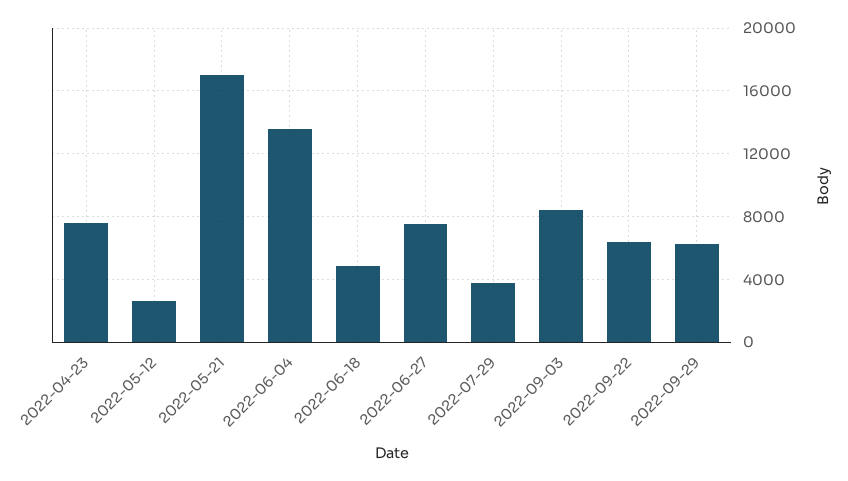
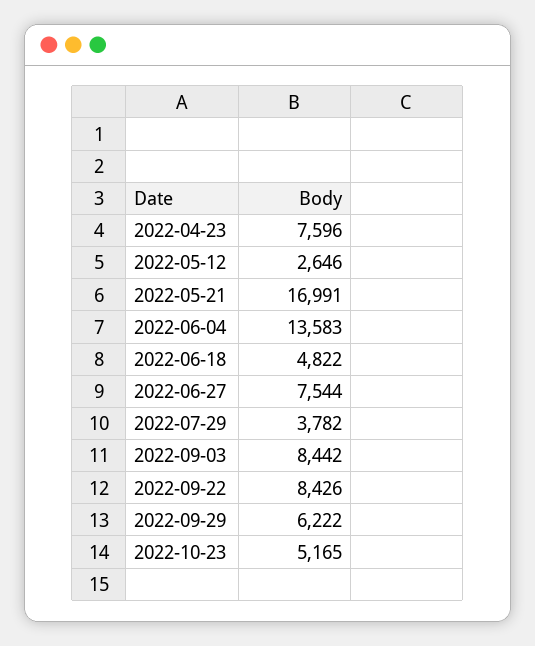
2022-09-22: 6500 -> 8426
2022-10-23: none -> 5165

